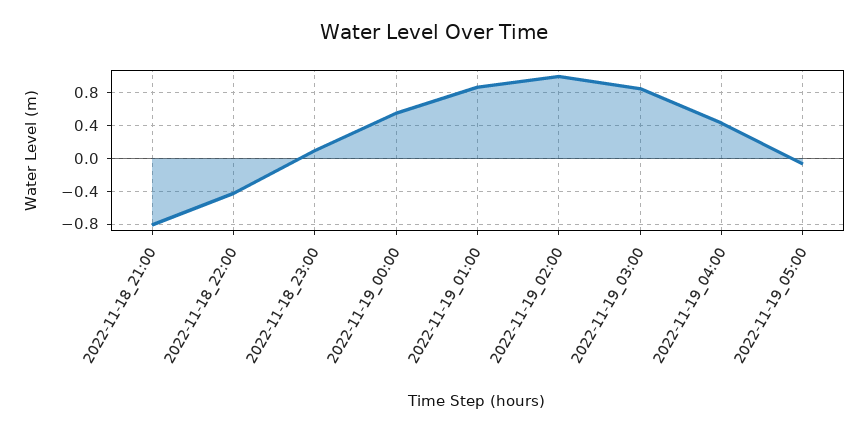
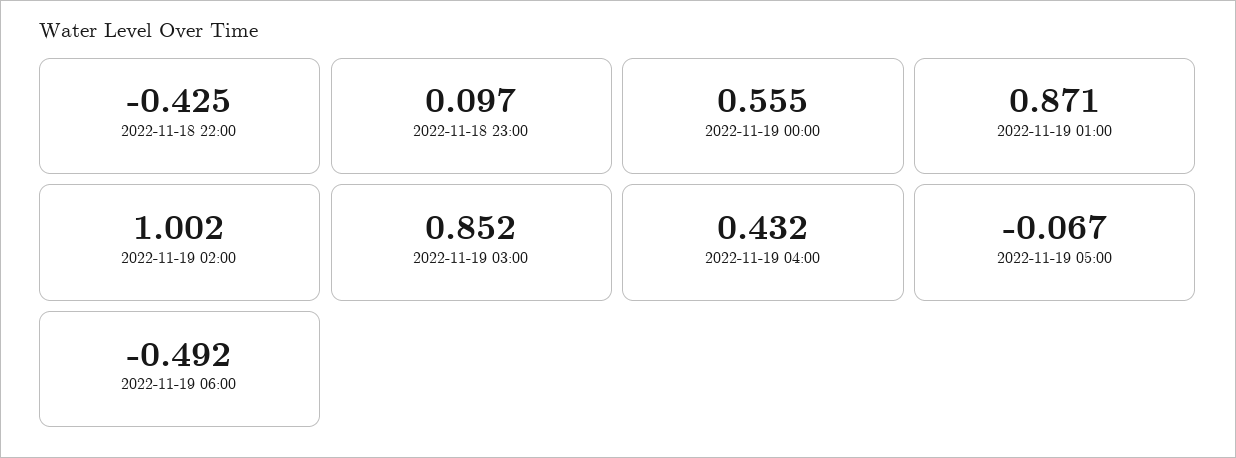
2022-11-18_21:00: -0.8 -> none
2022-11-19 06:00: none -> -0.492

